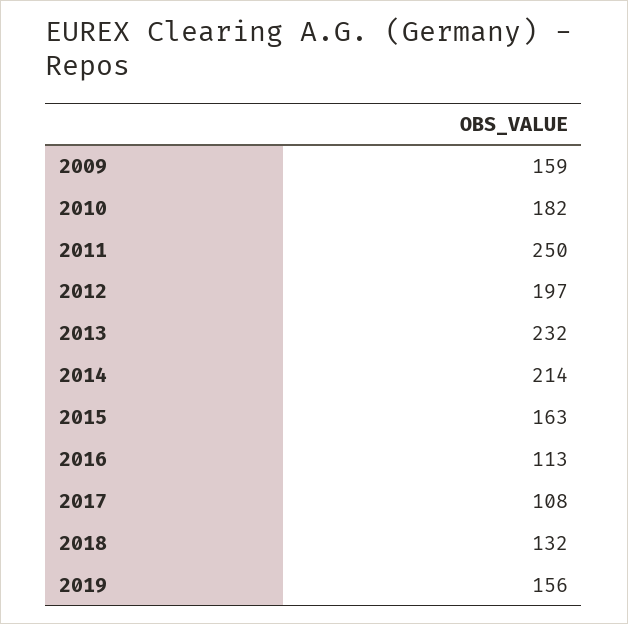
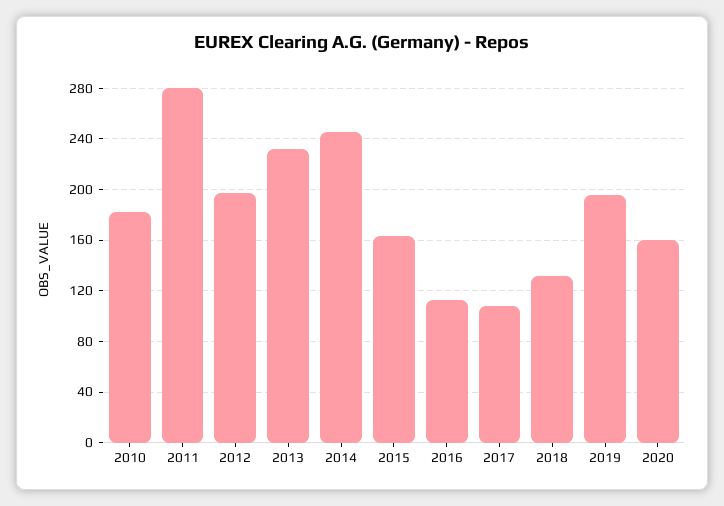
2009: 159 -> none
2011: 250 -> 280
2014: 214 -> 245
2019: 156 -> 195
2020: none -> 160

